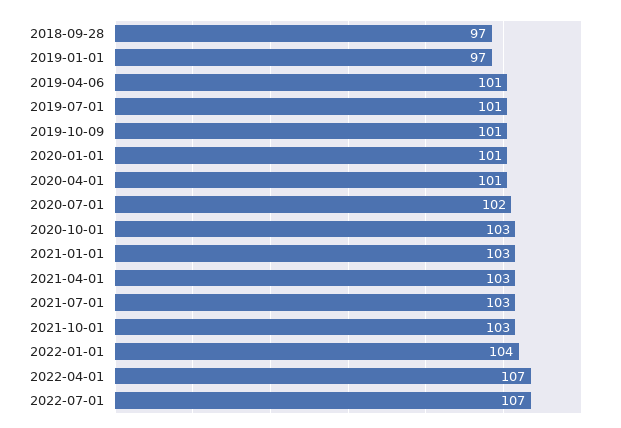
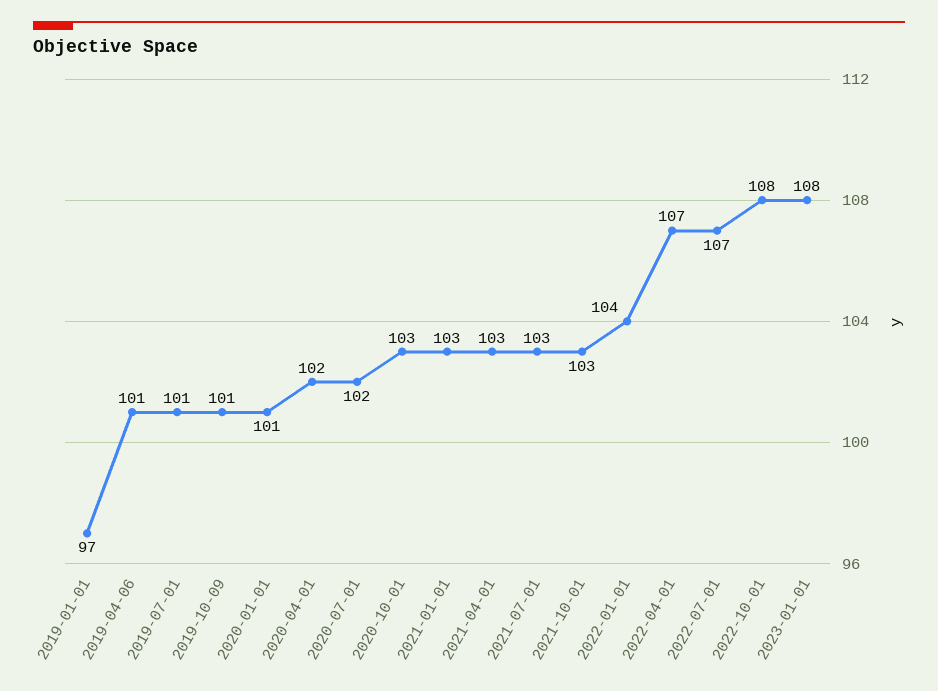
2018-09-28: 97 -> none
2020-04-01: 101 -> 102
2022-10-01: none -> 108
2023-01-01: none -> 108

